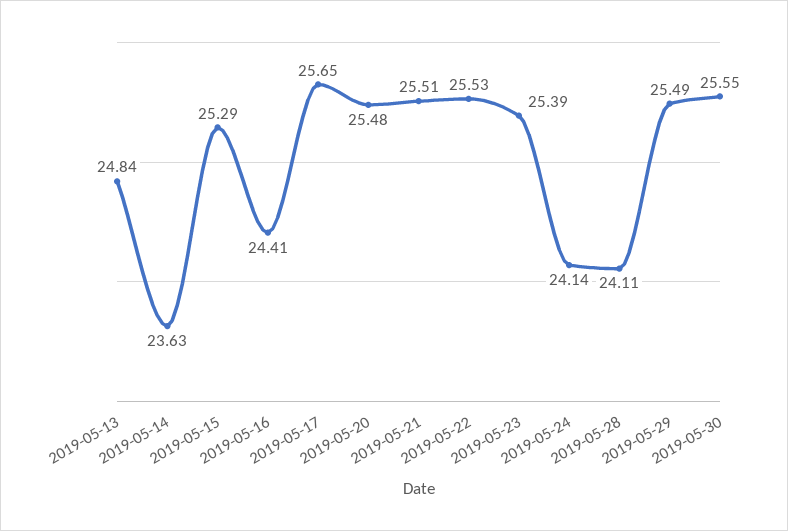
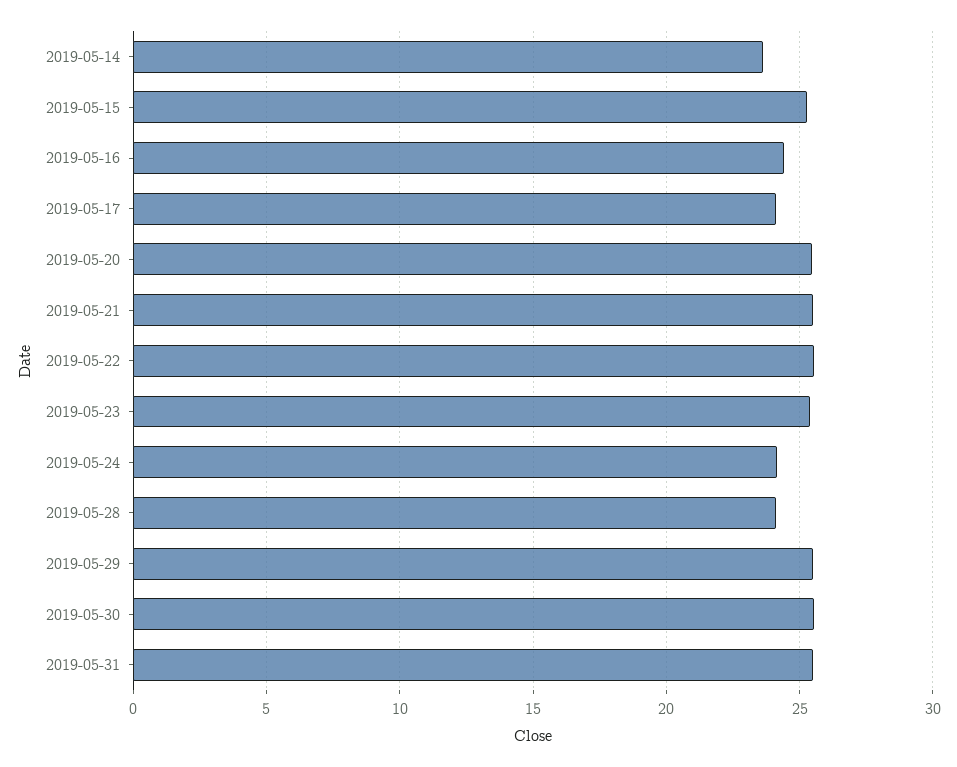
2019-05-13: 24.84 -> none
2019-05-17: 25.65 -> 24
2019-05-31: none -> 25.5

